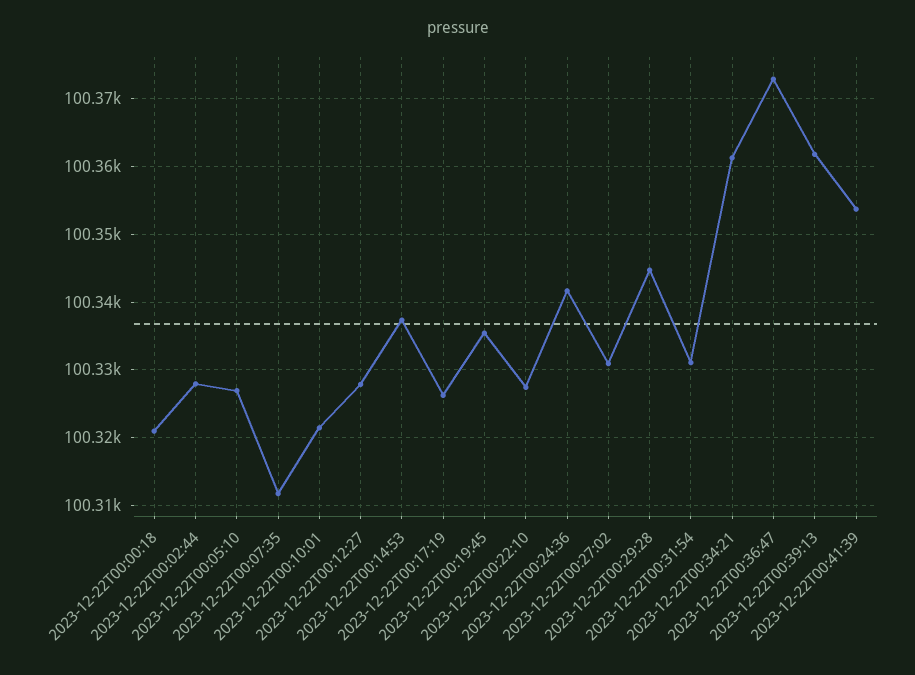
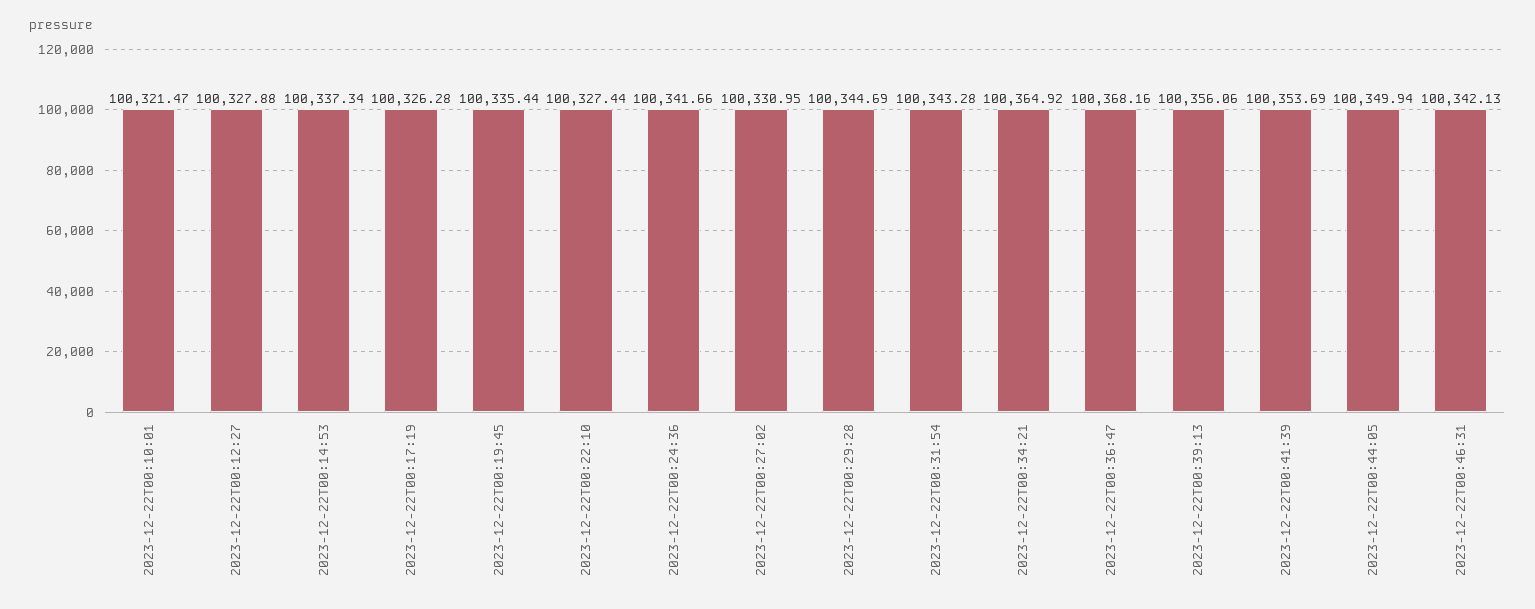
2023-12-22T00:00:18: 100321 -> none
2023-12-22T00:02:44: 100328 -> none
2023-12-22T00:05:10: 100327 -> none
2023-12-22T00:07:35: 100312 -> none
2023-12-22T00:31:54: 100331 -> 100343.28
2023-12-22T00:34:21: 100361 -> 100364.92
2023-12-22T00:36:47: 100373 -> 100368.16
2023-12-22T00:39:13: 100362 -> 100356.06
2023-12-22T00:44:05: none -> 100349.94
2023-12-22T00:46:31: none -> 100342.13

